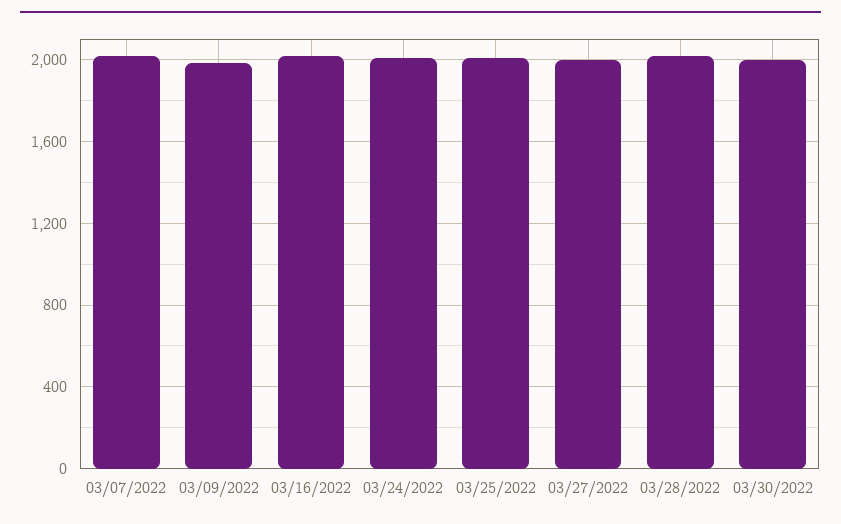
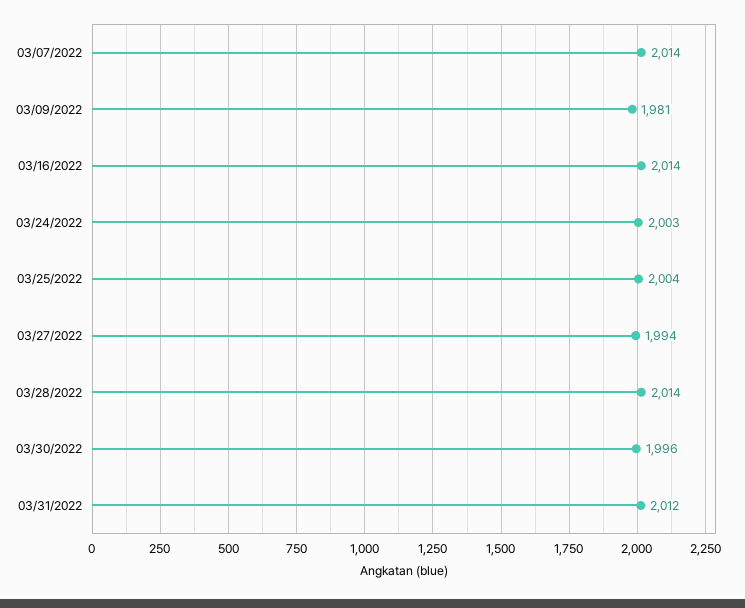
03/31/2022: none -> 2012

